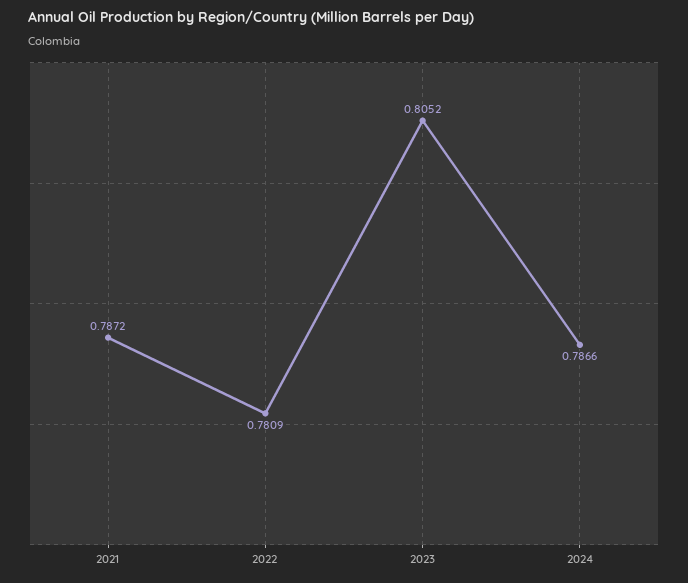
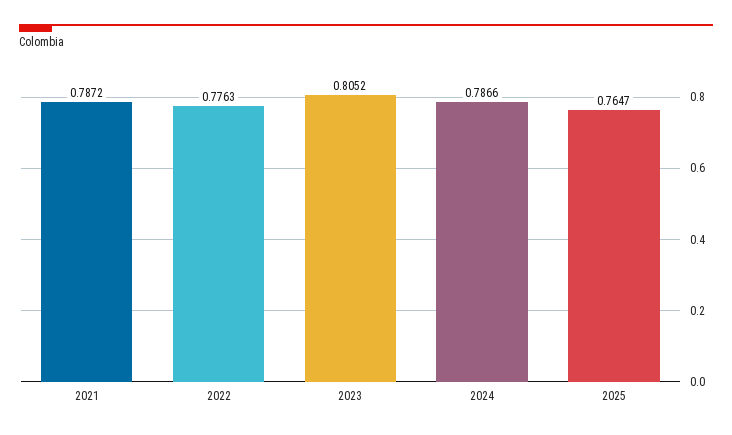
2022: 0.7809 -> 0.7763
2025: none -> 0.7647

